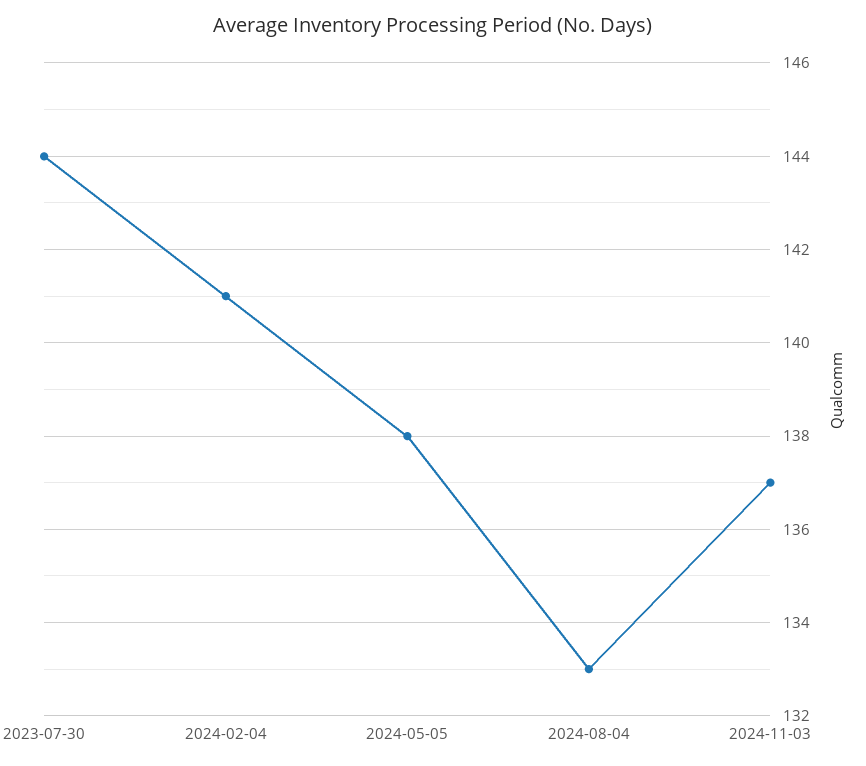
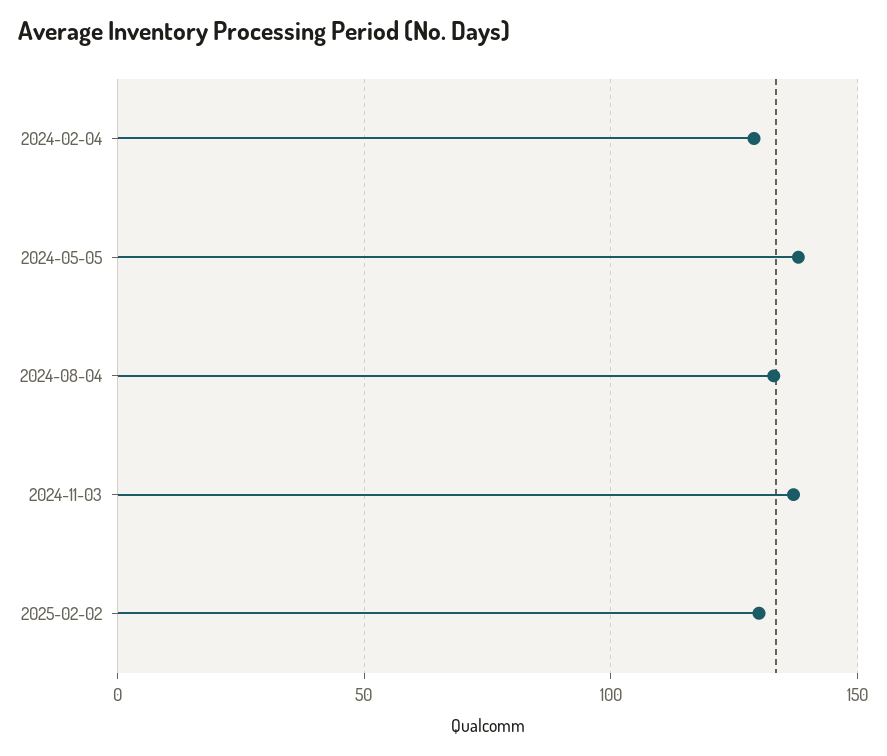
2023-07-30: 144 -> none
2024-02-04: 141 -> 130
2025-02-02: none -> 130

